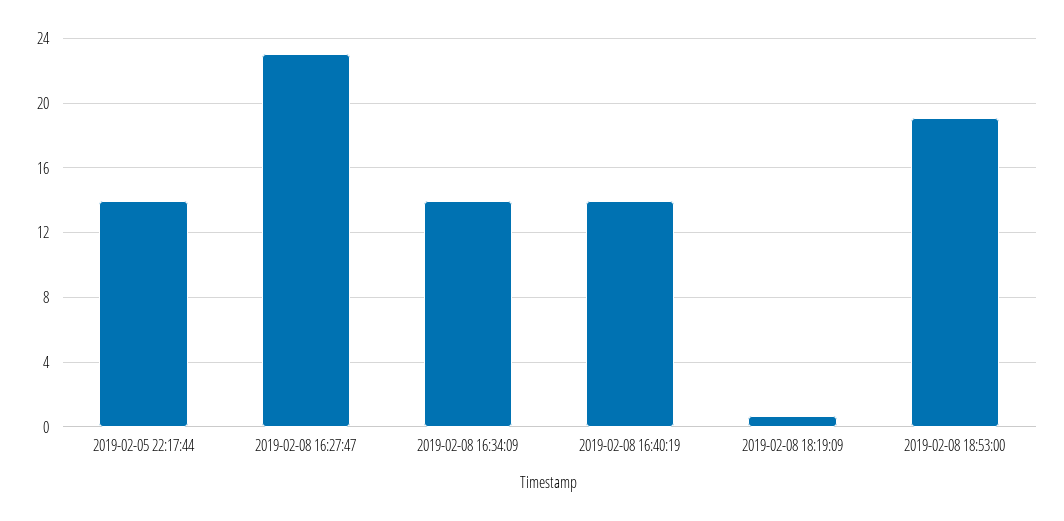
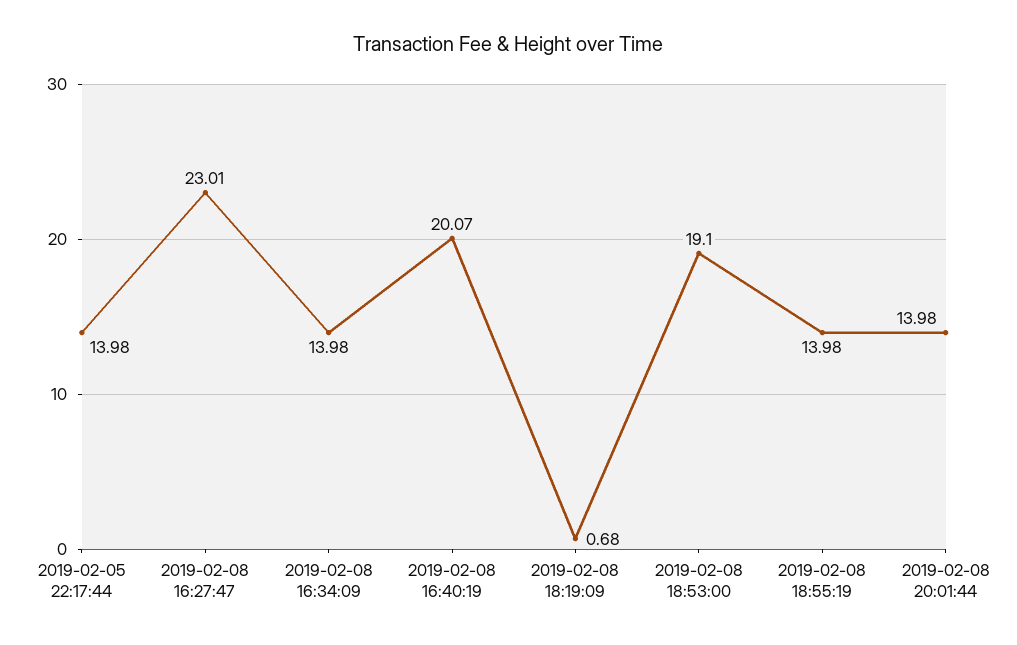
2019-02-08 16:40:19: 14 -> 20.07
2019-02-08 18:55:19: none -> 13.98
2019-02-08 20:01:44: none -> 13.98

